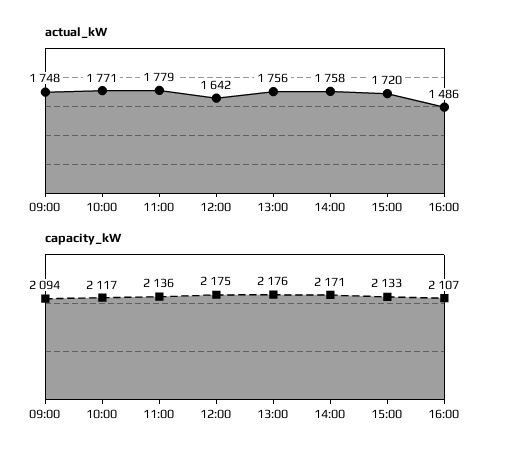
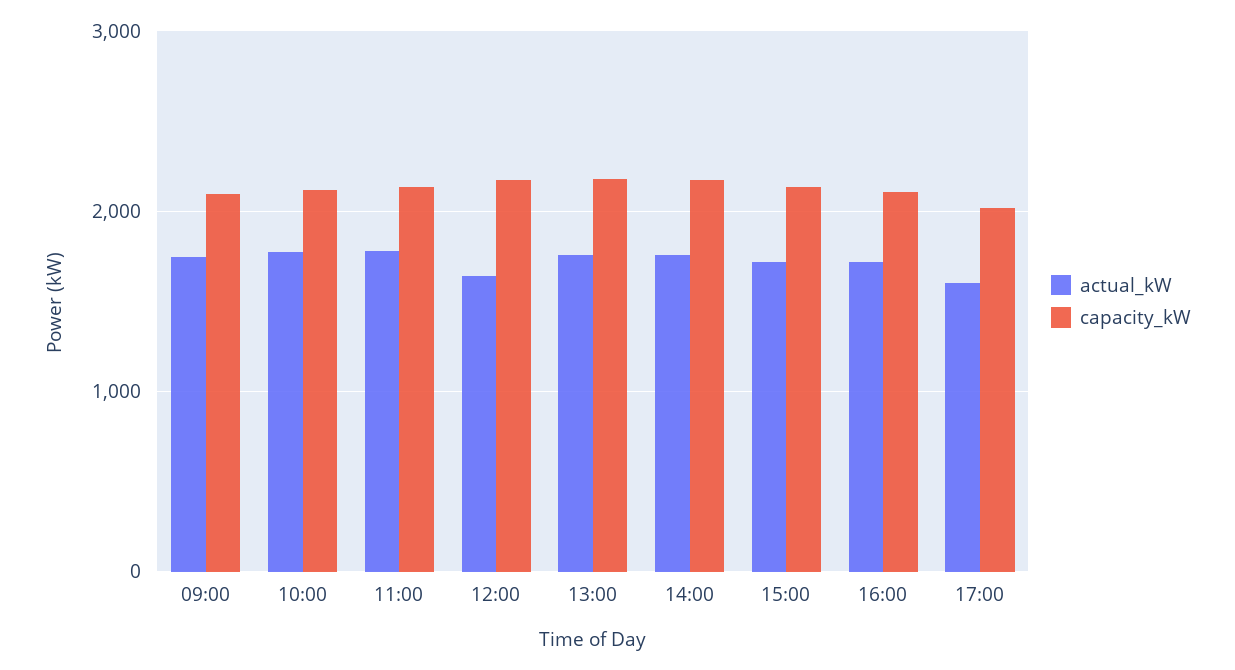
actual_kW, 16:00: 1486 -> 1700
actual_kW, 17:00: none -> 1600
capacity_kW, 17:00: none -> 2000

